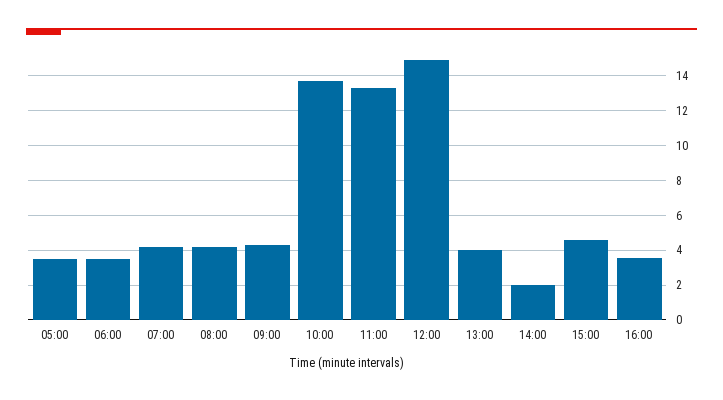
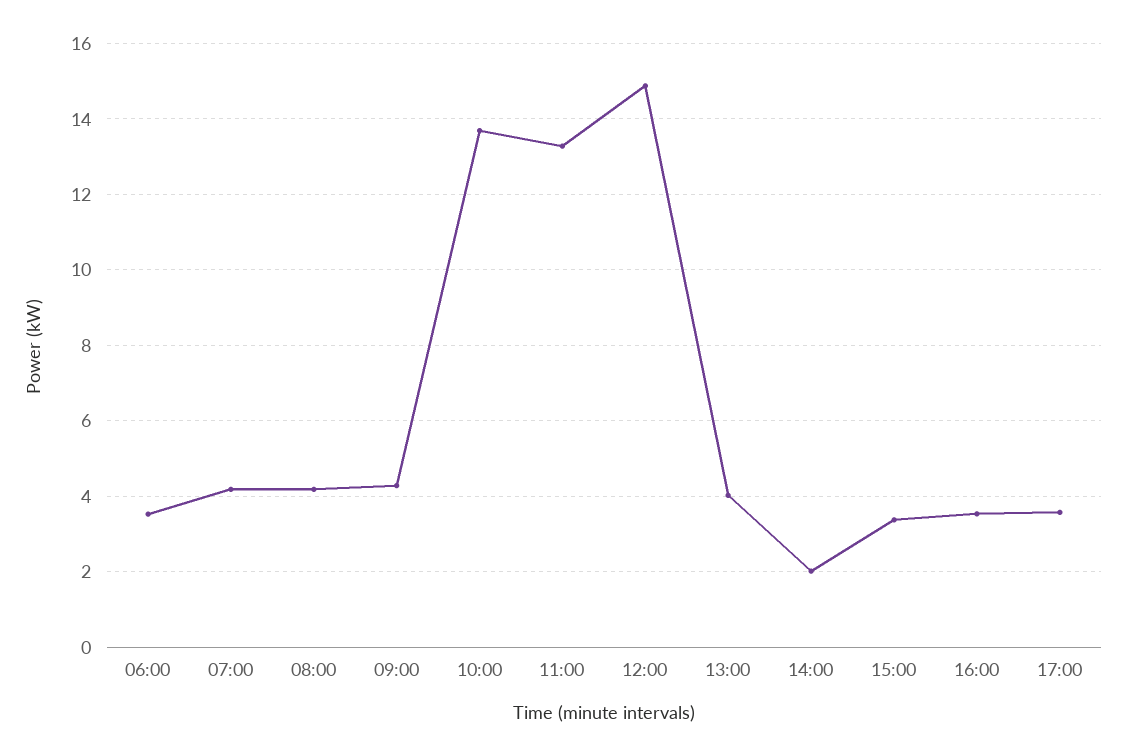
05:00: 3.5 -> none
15:00: 4.5 -> 3.4
17:00: none -> 3.6

